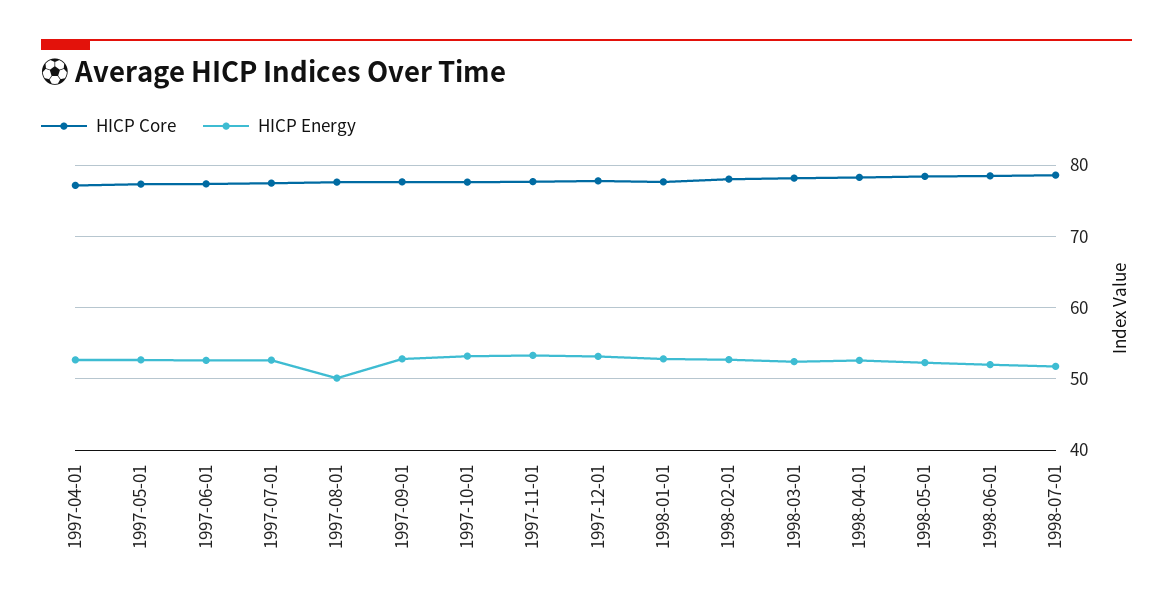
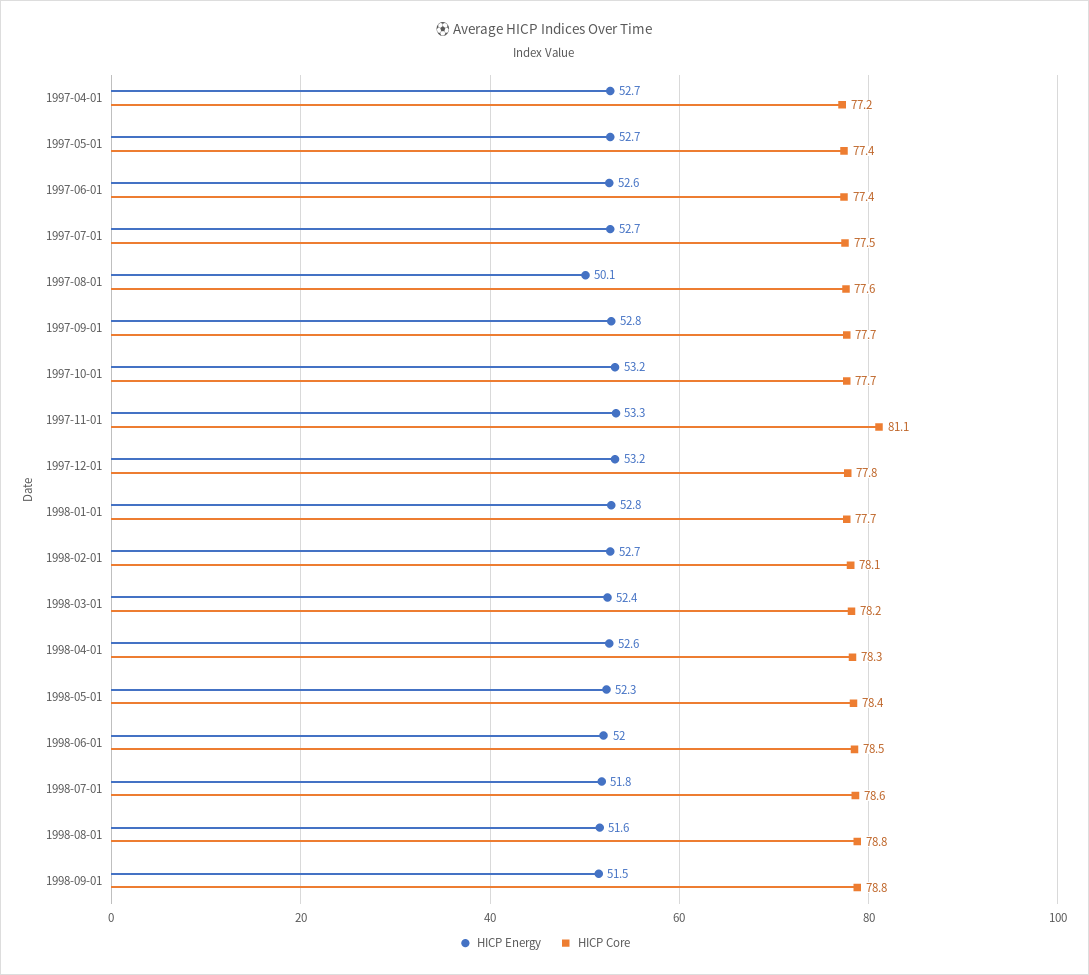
HICP Core, 1997-11-01: 78 -> 81.1
HICP Energy, 1998-08-01: none -> 51.6
HICP Core, 1998-08-01: none -> 78.8
HICP Energy, 1998-09-01: none -> 51.5
HICP Core, 1998-09-01: none -> 78.8

